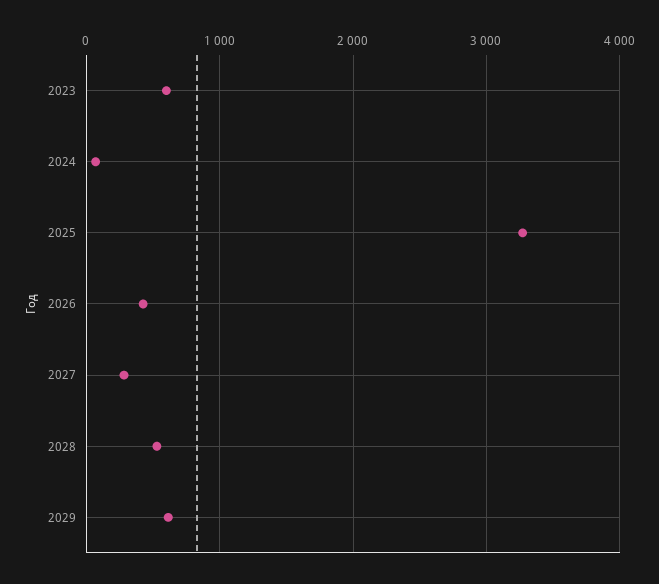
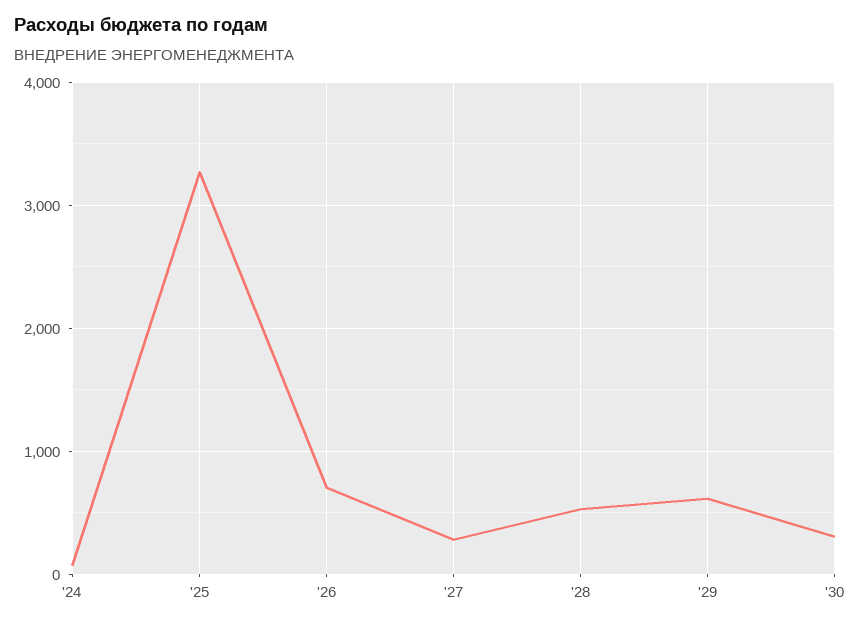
2023: 600 -> none
2026: 400 -> 700
'30: none -> 300

